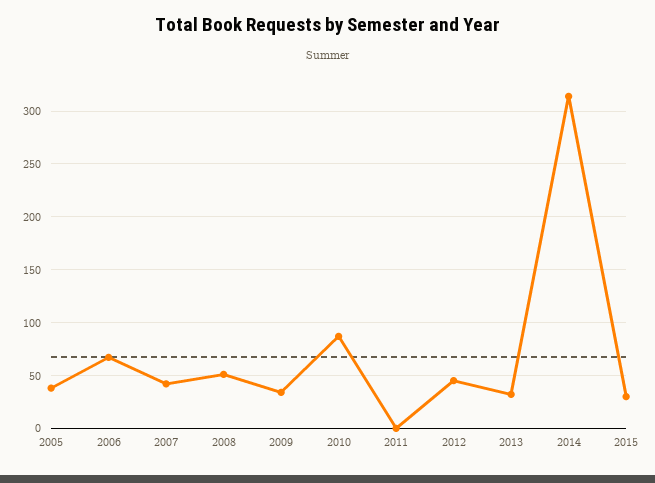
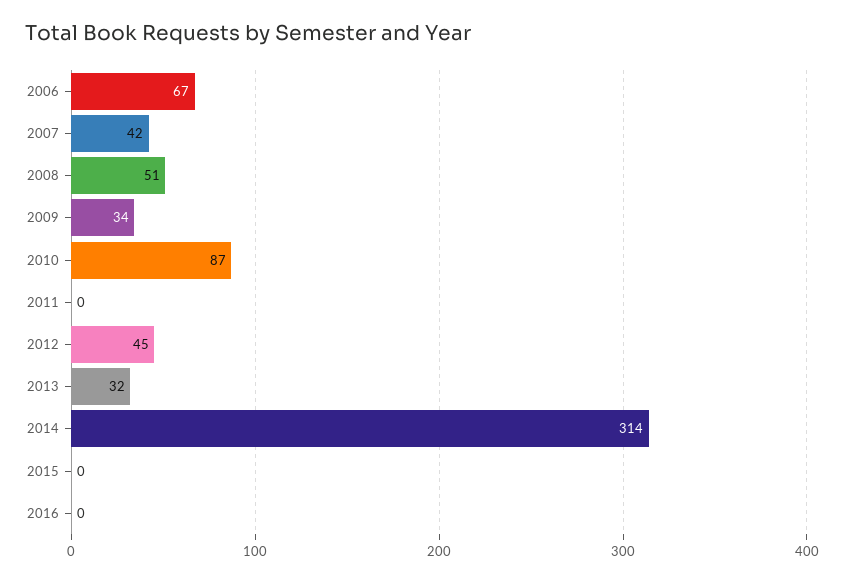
2005: 40 -> none
2015: 30 -> 0
2016: none -> 0

